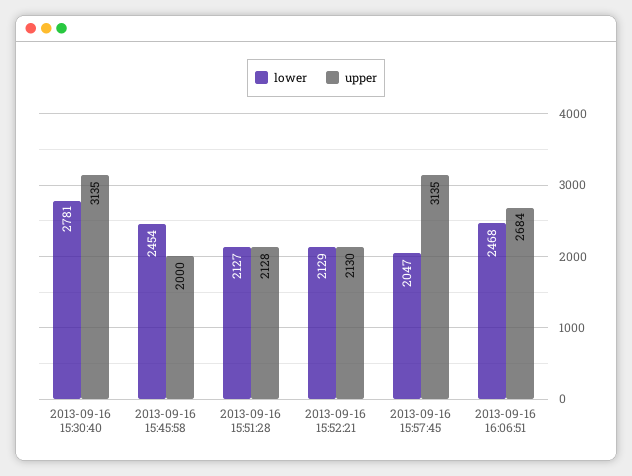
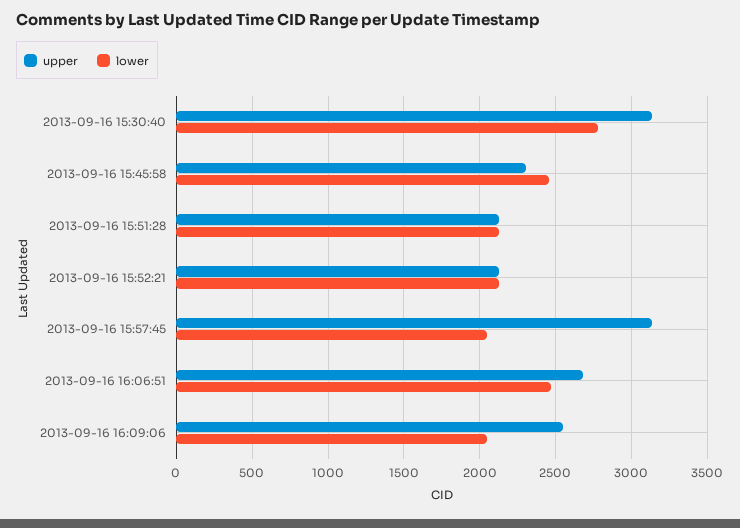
upper, 2013-09-16 15:45:58: 2000 -> 2300
upper, 2013-09-16 16:09:06: none -> 2550
lower, 2013-09-16 16:09:06: none -> 2050

